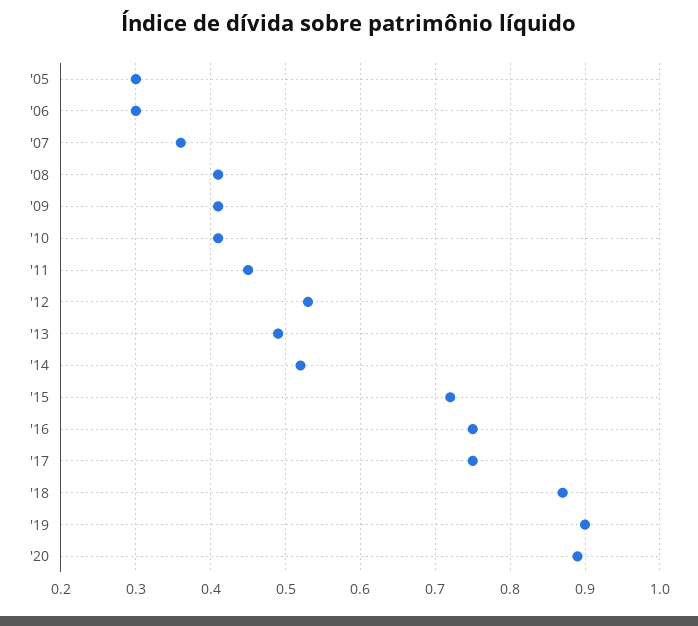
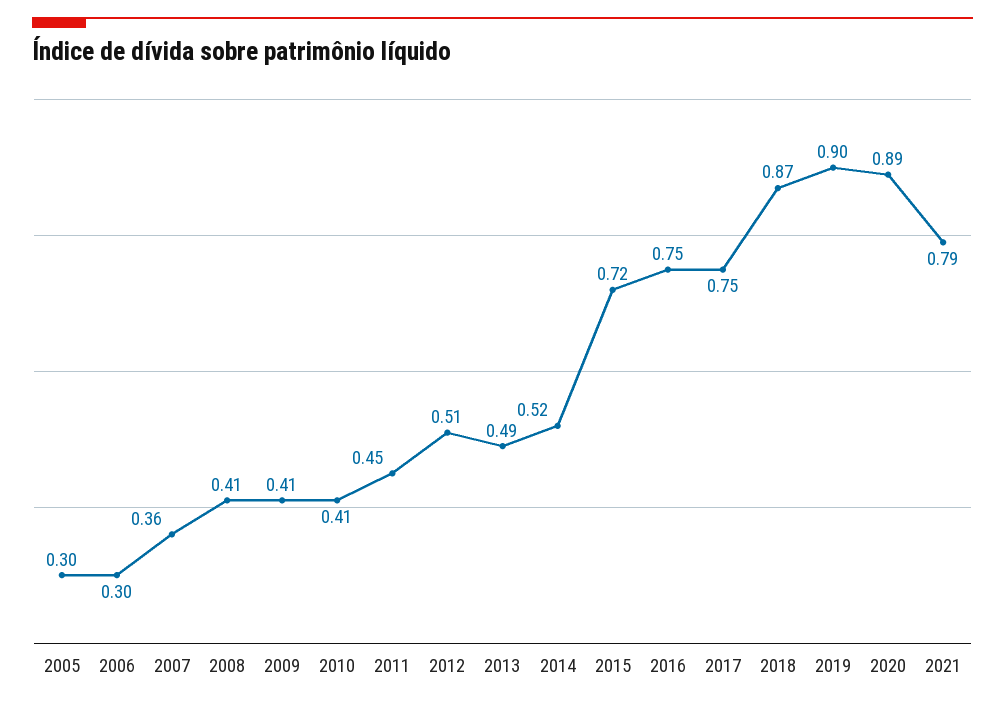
'12: 0.53 -> 0.51
2021: none -> 0.79

